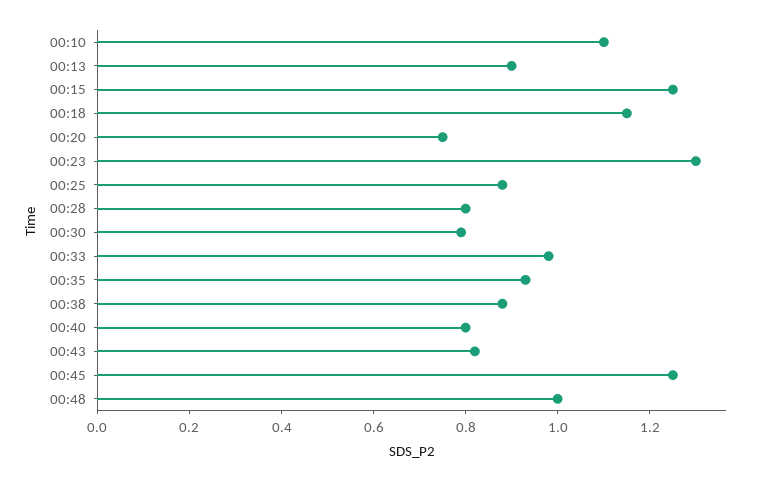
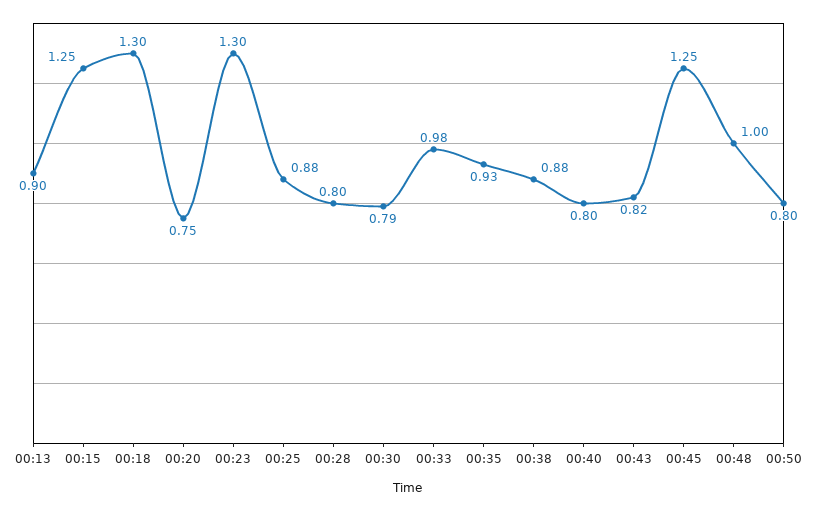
00:10: 1.1 -> none
00:18: 1.15 -> 1.3
00:50: none -> 0.8

